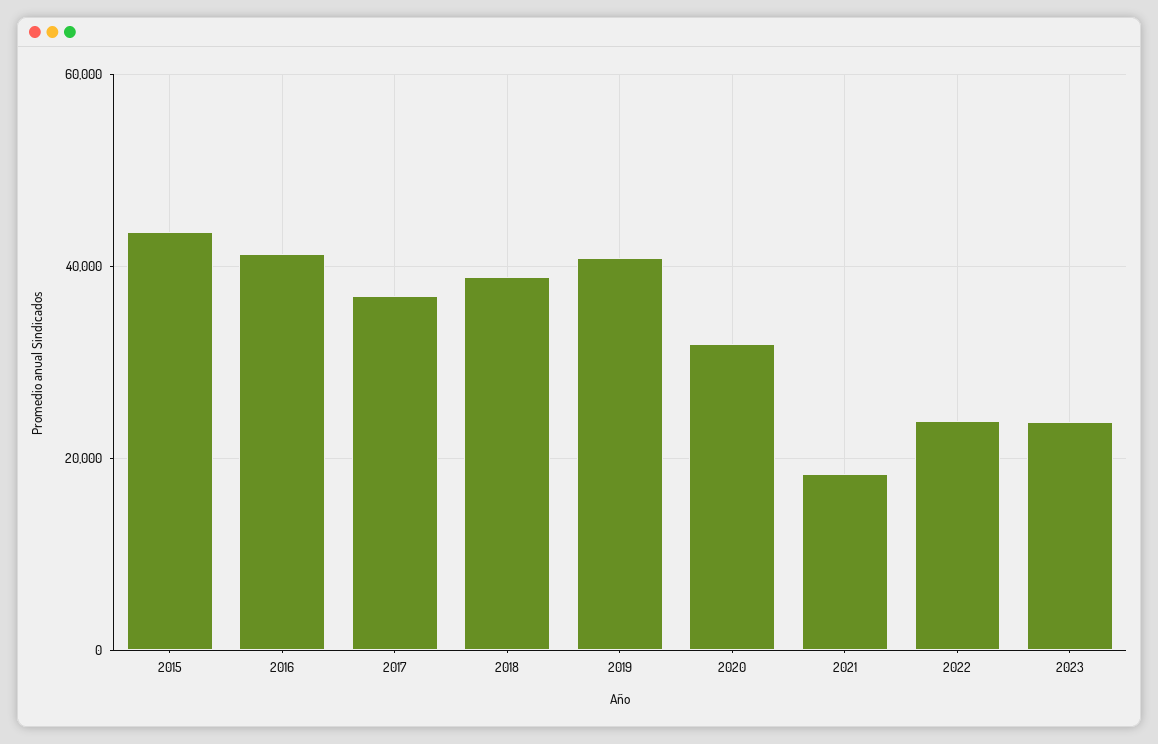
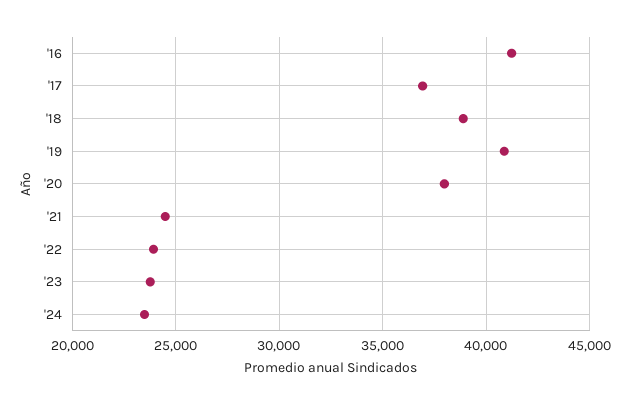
2015: 44000 -> none
2020: 32000 -> 38000
2021: 18000 -> 24500
'24: none -> 23500

